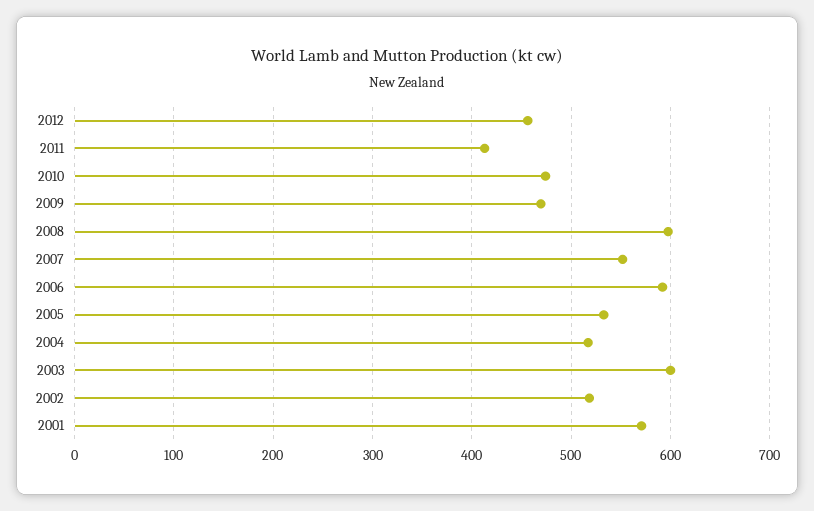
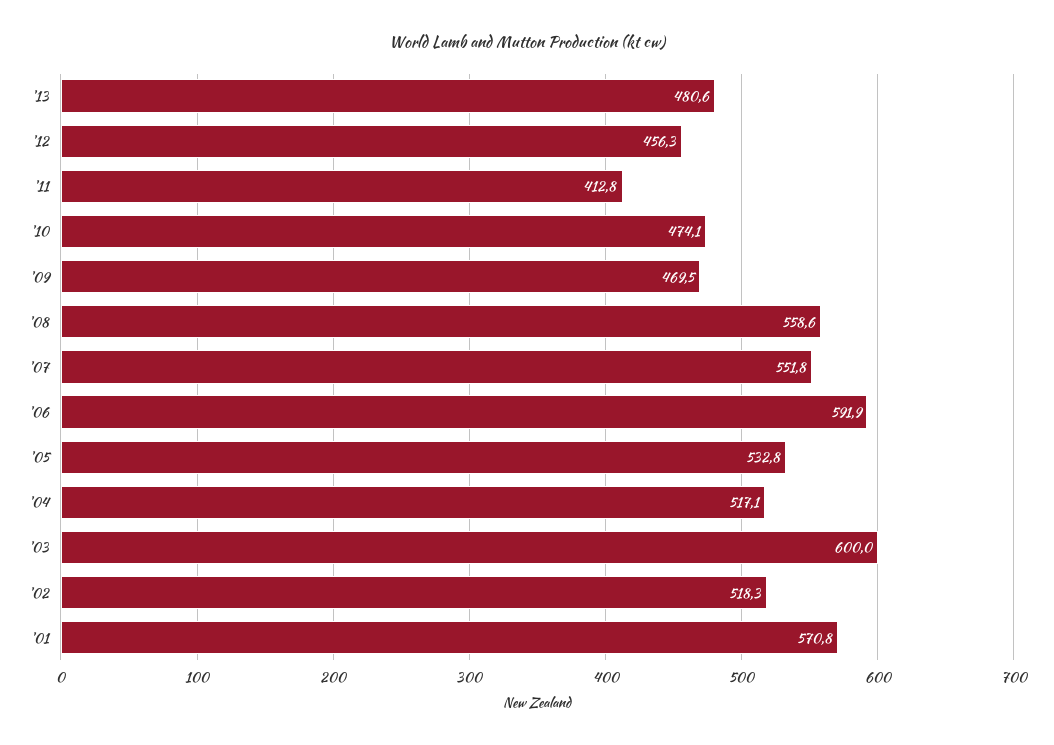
2008: 600 -> 558.6
'13: none -> 480.6

